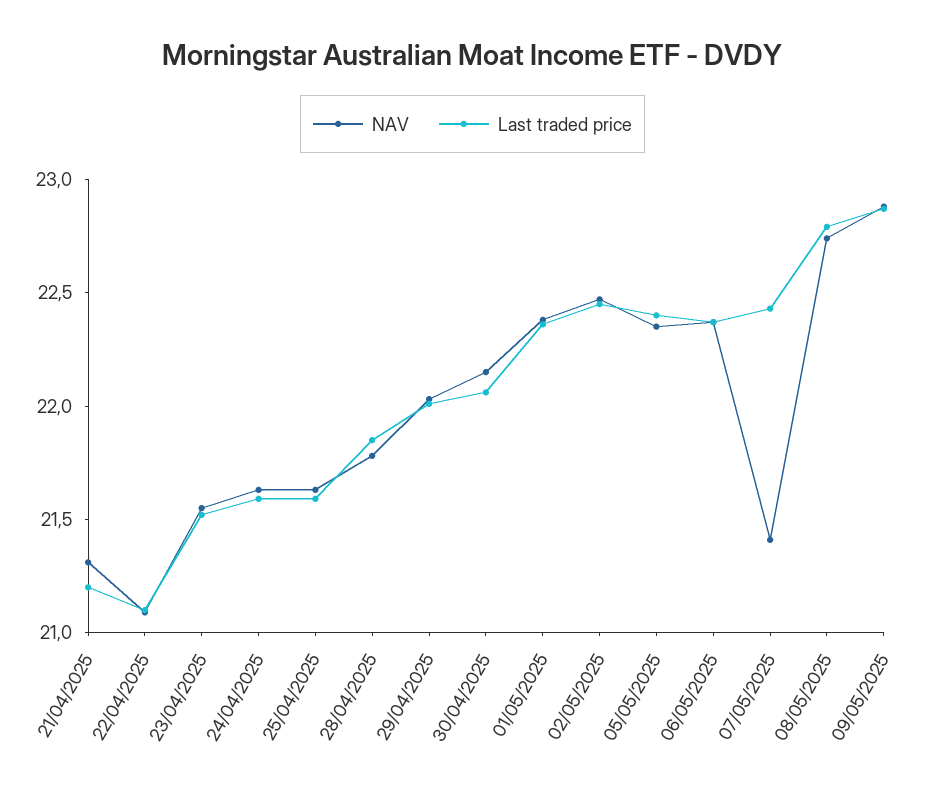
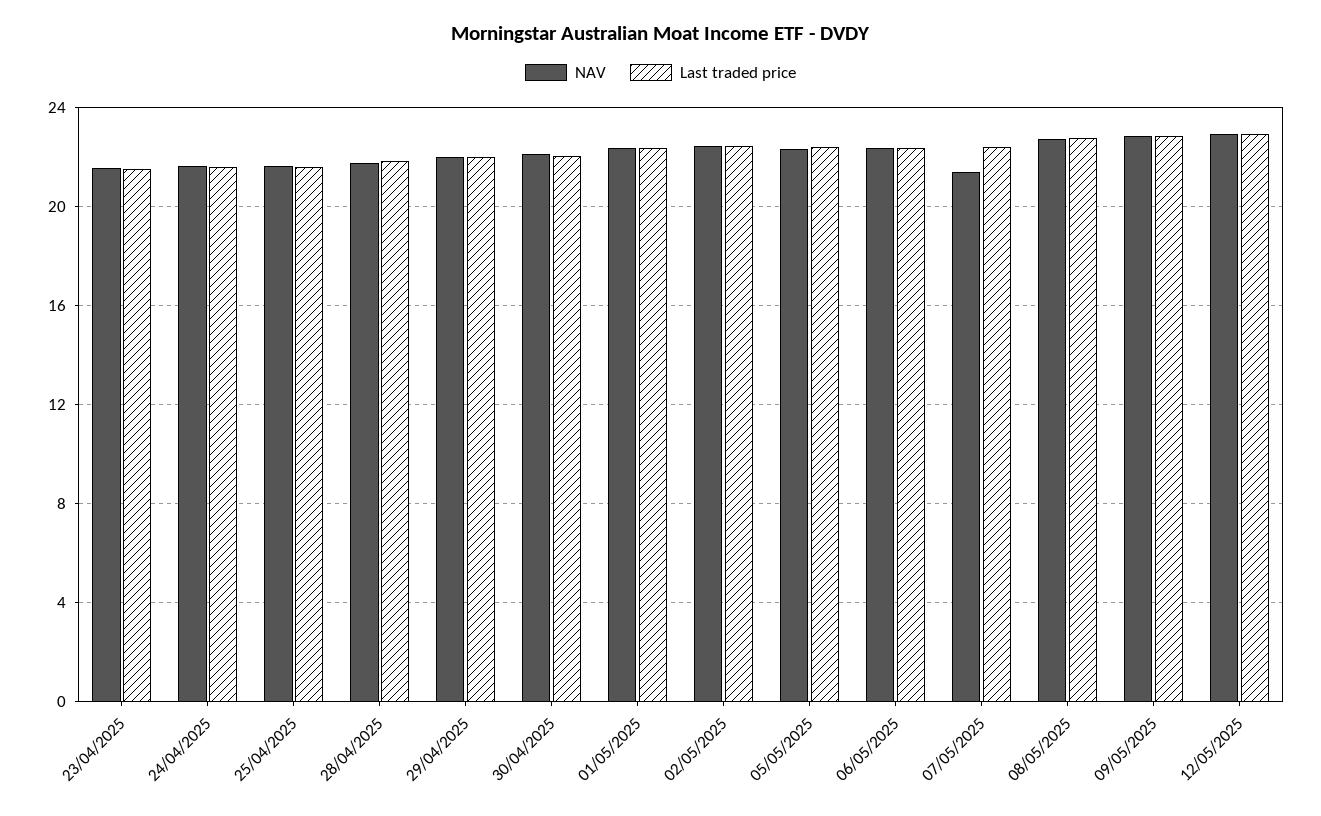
NAV, 21/04/2025: 21.3 -> none
Last traded price, 21/04/2025: 21.2 -> none
NAV, 22/04/2025: 21.1 -> none
Last traded price, 22/04/2025: 21.1 -> none
NAV, 12/05/2025: none -> 23
Last traded price, 12/05/2025: none -> 23

